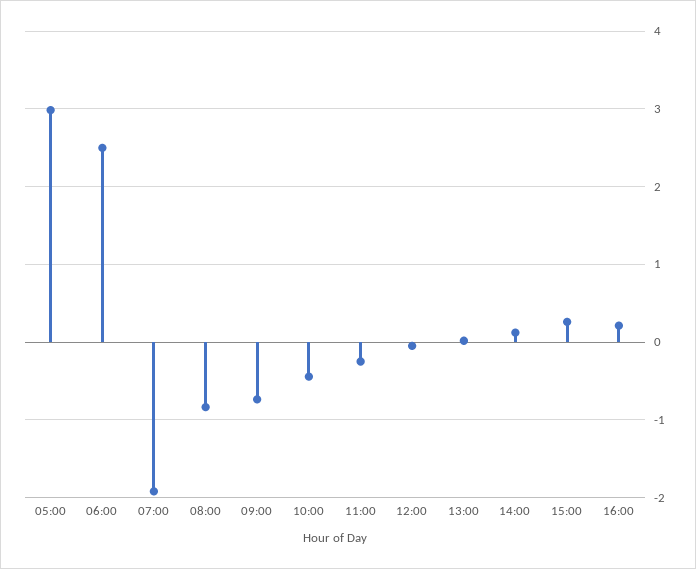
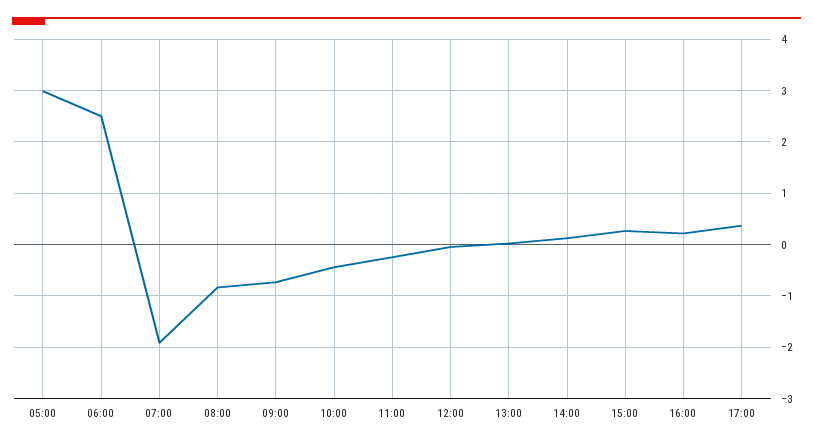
17:00: none -> 0.4

